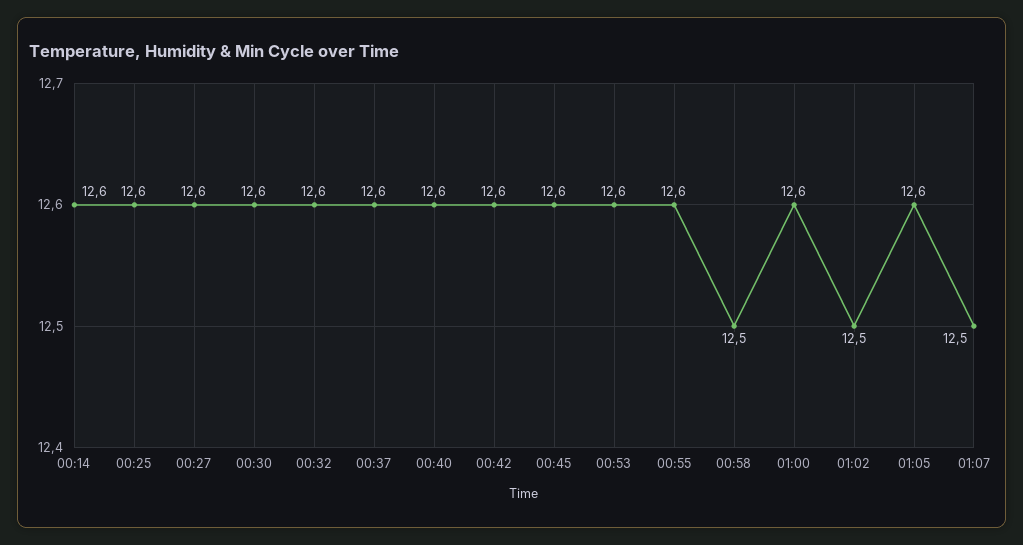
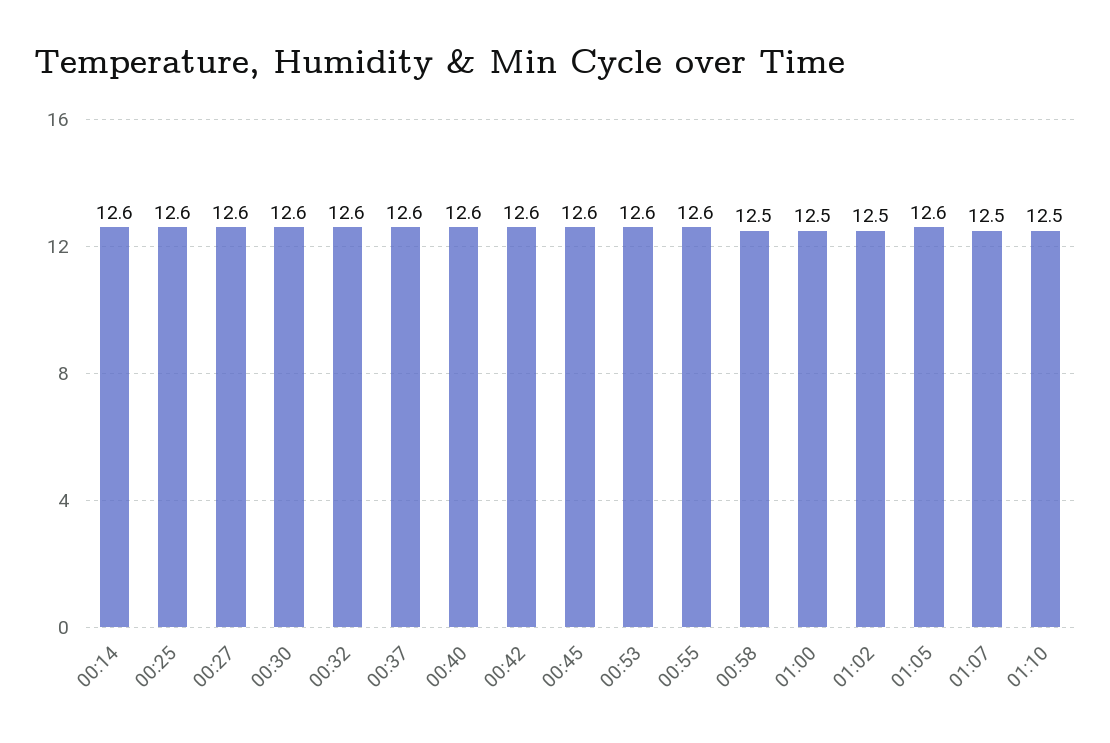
01:00: 12.6 -> 12.5
01:10: none -> 12.5

